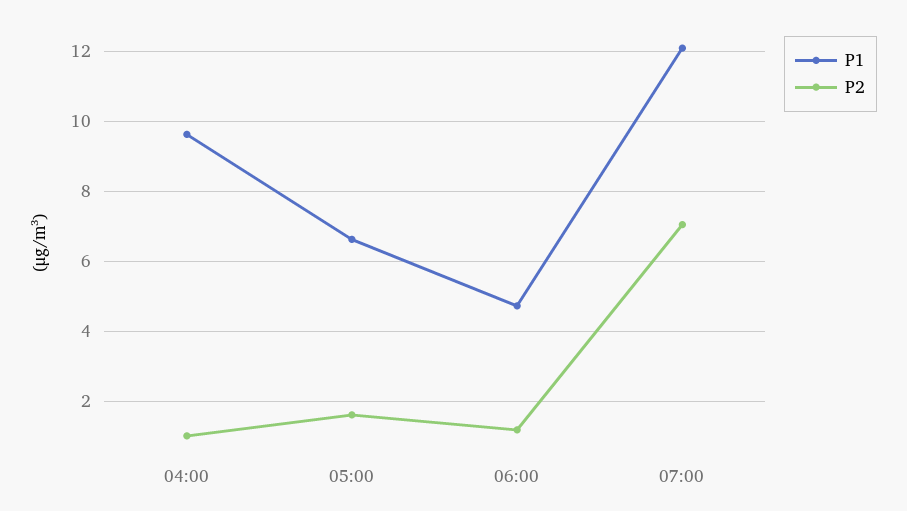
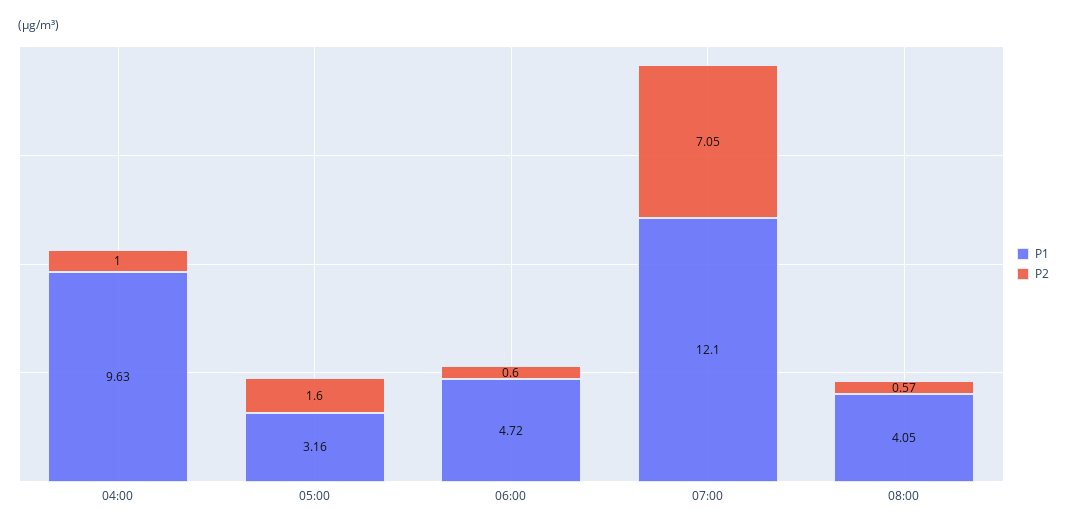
P1, 05:00: 6.6 -> 3.16
P2, 06:00: 1.2 -> 0.6
P1, 08:00: none -> 4.05
P2, 08:00: none -> 0.57

